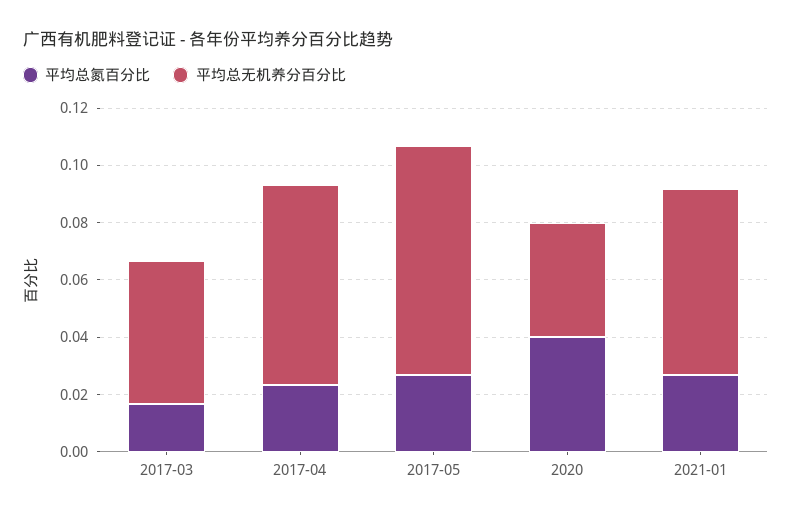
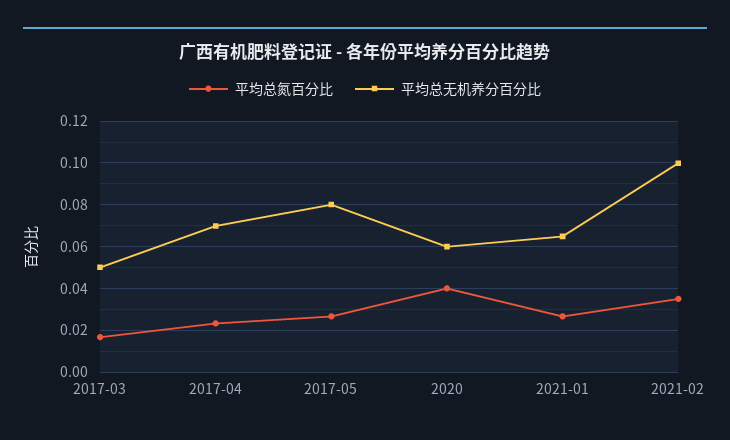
平均总无机养分百分比, 2020: 0.04 -> 0.06
平均总氮百分比, 2021-02: none -> 0.035
平均总无机养分百分比, 2021-02: none -> 0.1

